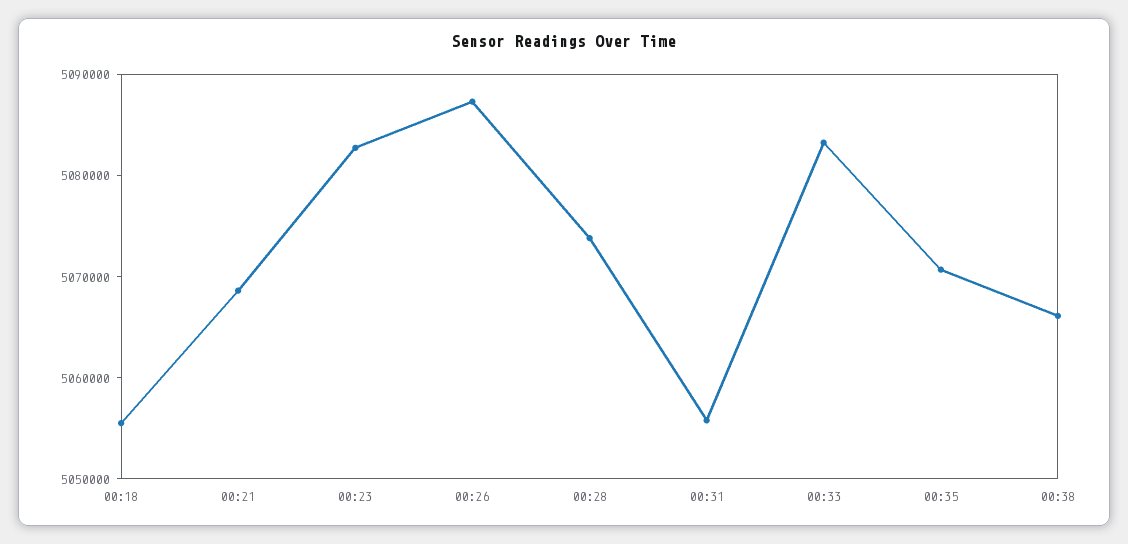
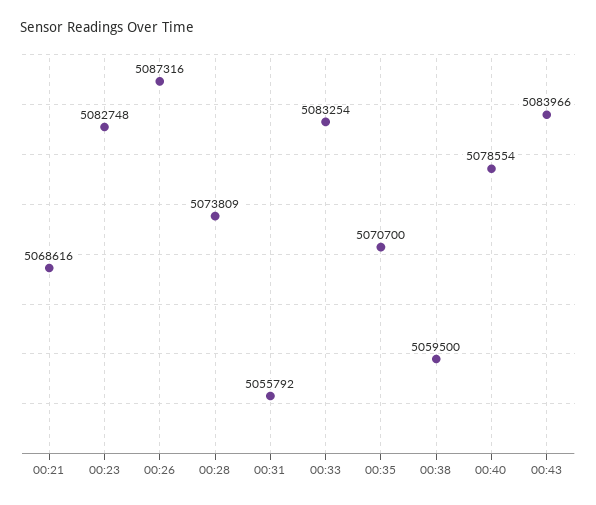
00:18: 5056000 -> none
00:38: 5066000 -> 5059500
00:40: none -> 5078554
00:43: none -> 5083966

